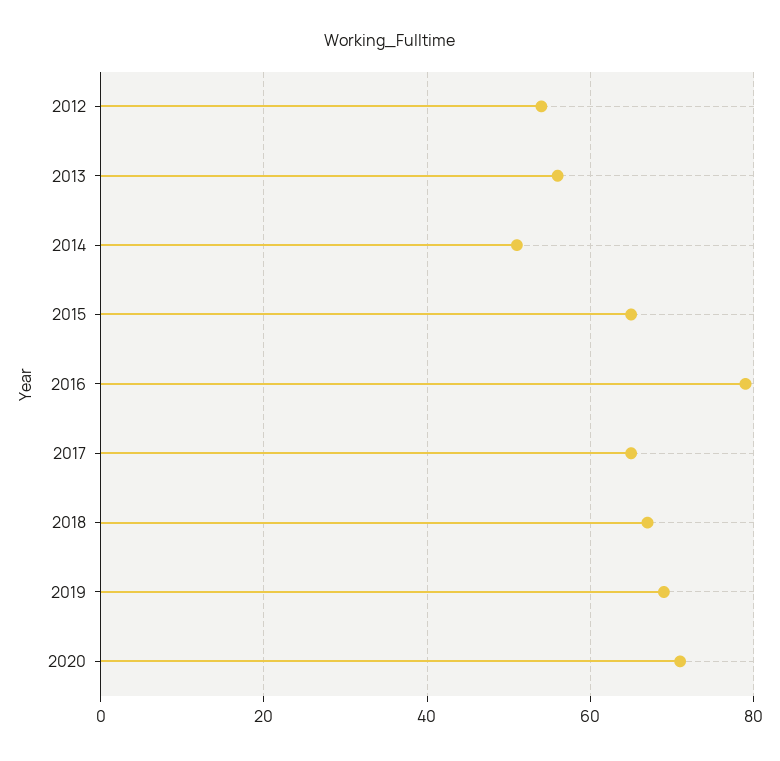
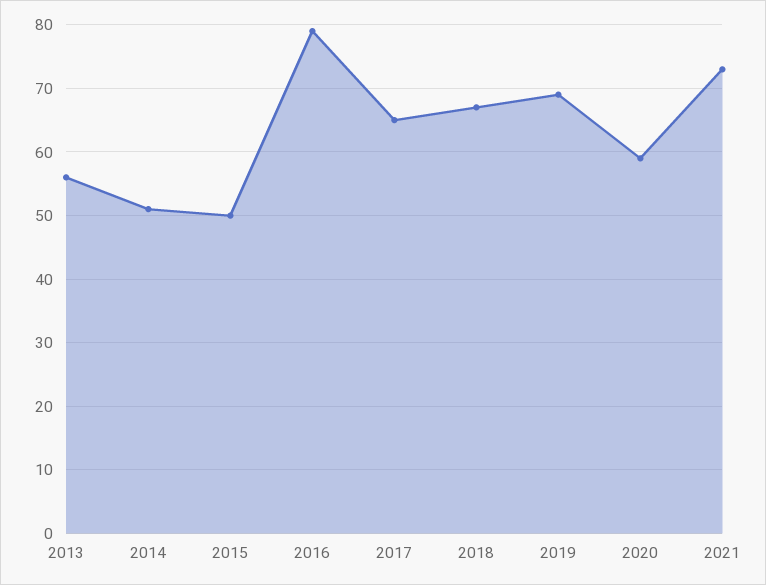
2012: 55 -> none
2015: 65 -> 50
2020: 70 -> 59
2021: none -> 73

